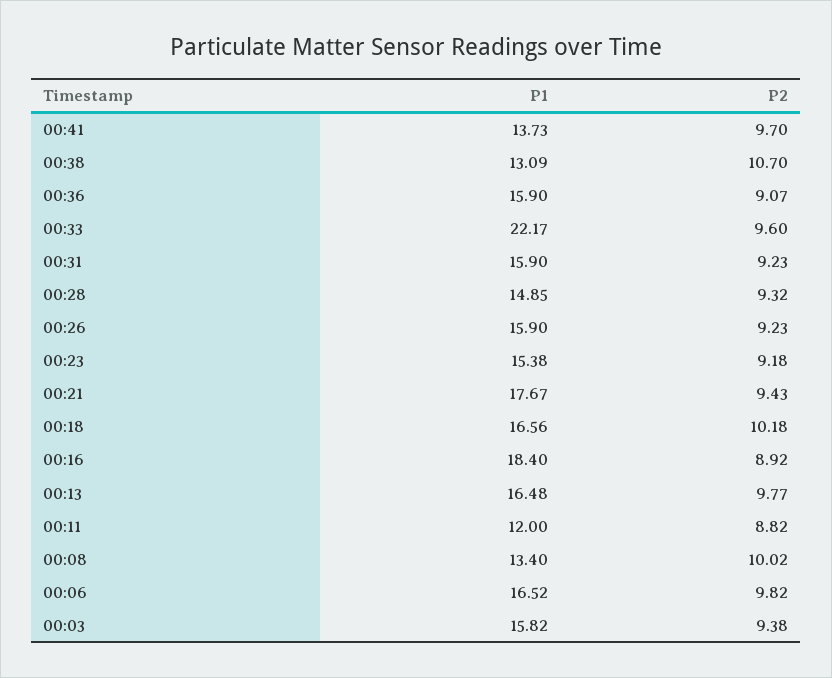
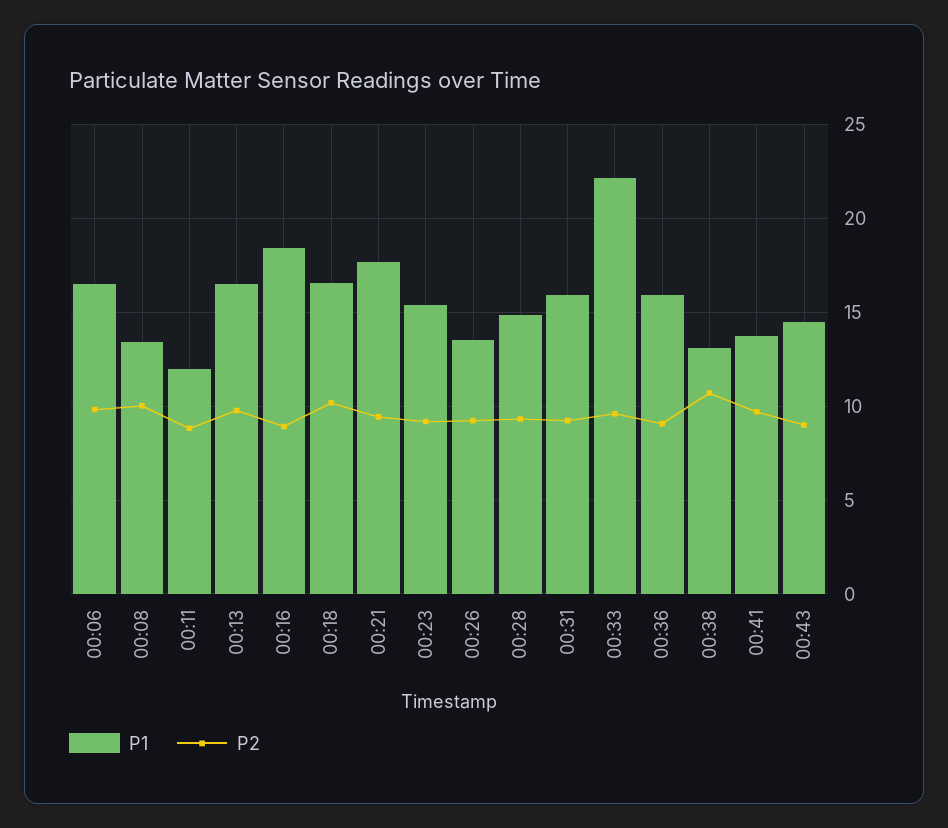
P1, 00:26: 15.9 -> 13.5
P1, 00:03: 15.82 -> none
P2, 00:03: 9.38 -> none
P1, 00:43: none -> 14.5
P2, 00:43: none -> 9

